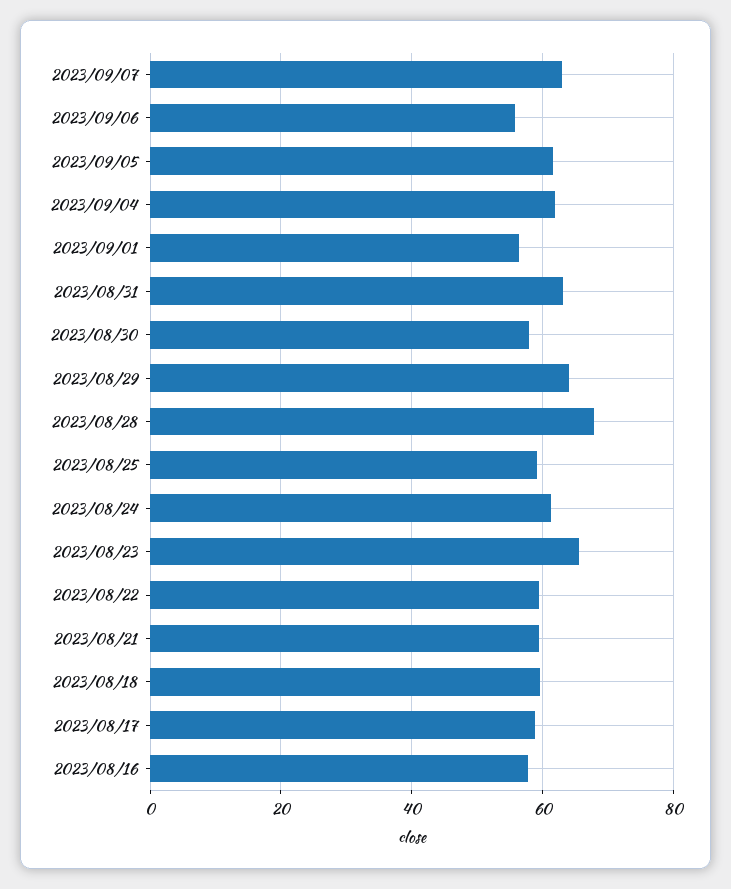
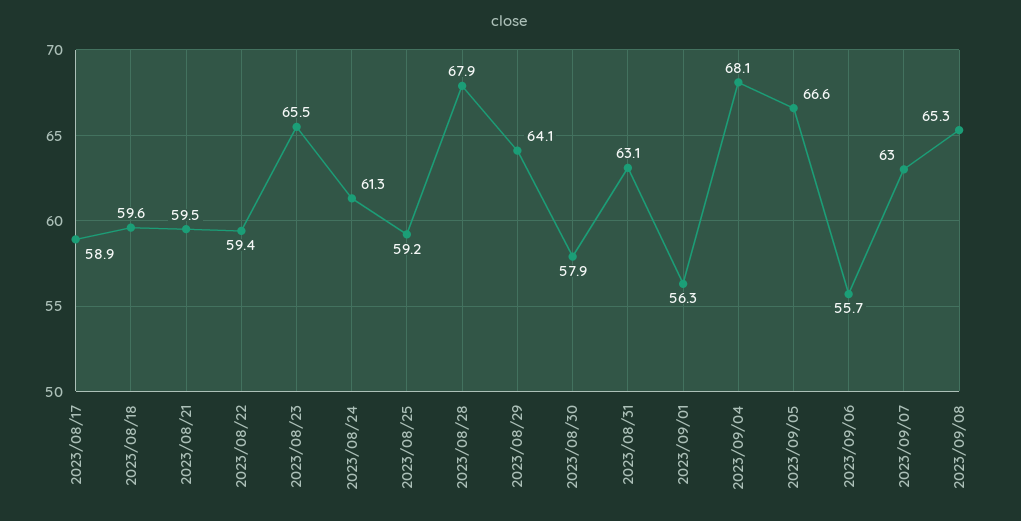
2023/09/05: 62 -> 66.6
2023/09/04: 62 -> 68.1
2023/08/16: 58 -> none
2023/09/08: none -> 65.3

